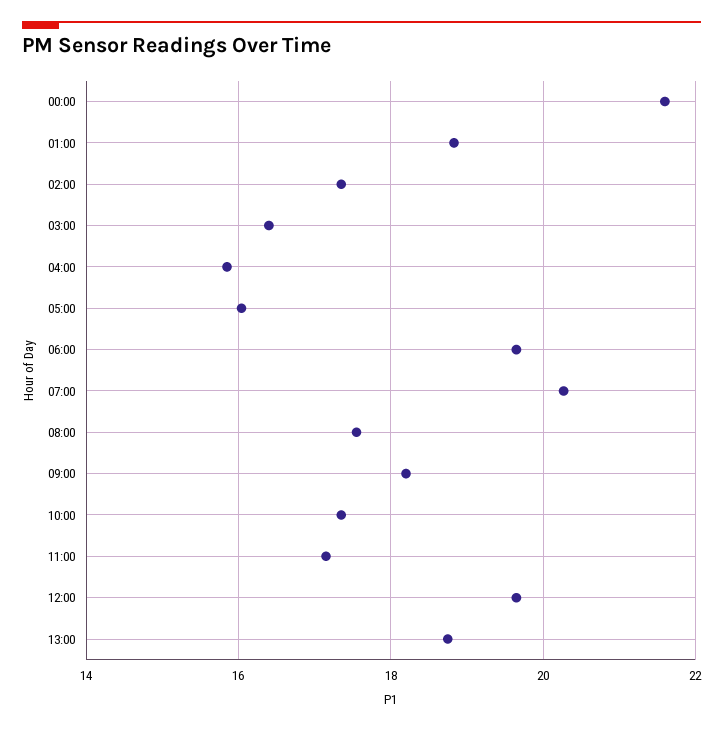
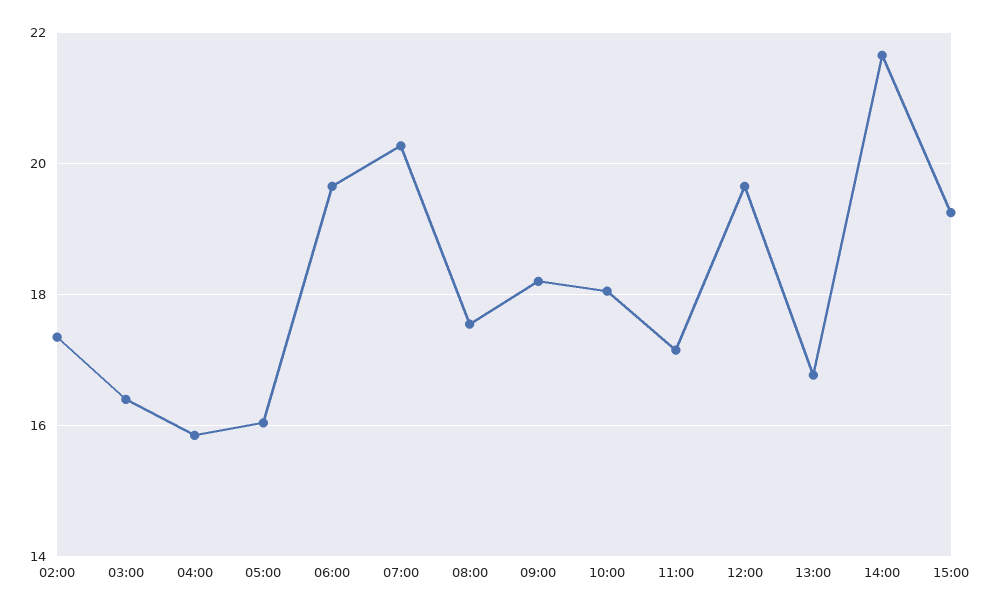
00:00: 21.6 -> none
01:00: 18.8 -> none
10:00: 17.4 -> 18
13:00: 18.8 -> 16.8
14:00: none -> 21.6
15:00: none -> 19.2

